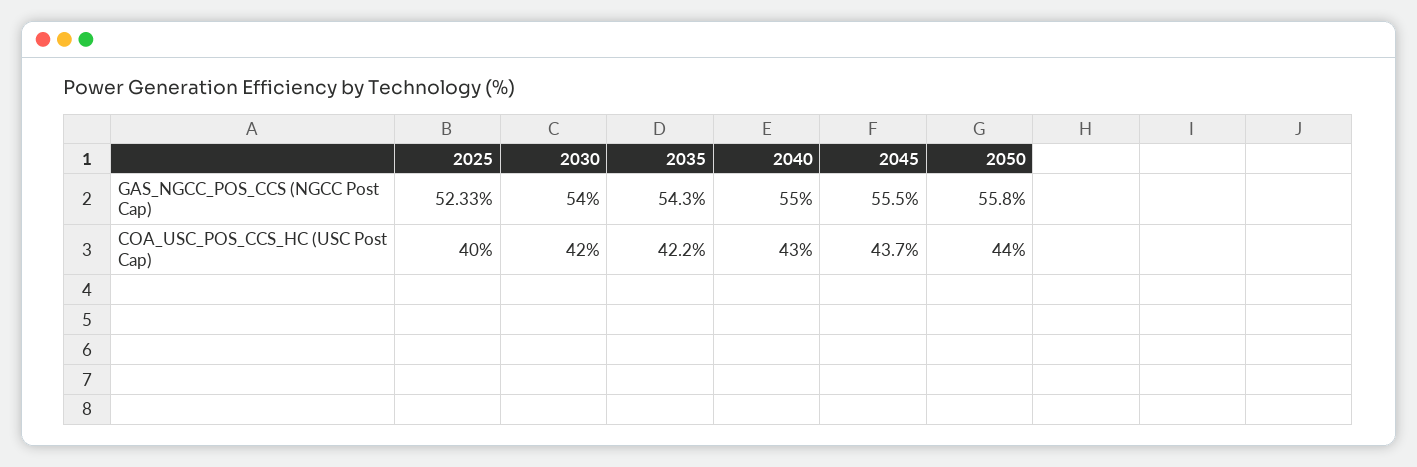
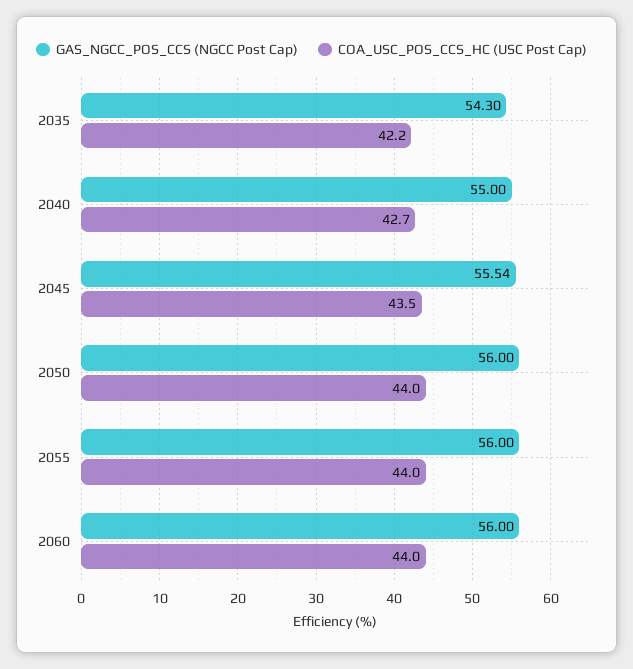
GAS_NGCC_POS_CCS (NGCC Post Cap), 2025: 52.33 -> none
GAS_NGCC_POS_CCS (NGCC Post Cap), 2030: 54 -> none
GAS_NGCC_POS_CCS (NGCC Post Cap), 2045: 55.5 -> 55.54
GAS_NGCC_POS_CCS (NGCC Post Cap), 2050: 55.8 -> 56
COA_USC_POS_CCS_HC (USC Post Cap), 2025: 40 -> none
COA_USC_POS_CCS_HC (USC Post Cap), 2030: 42 -> none
COA_USC_POS_CCS_HC (USC Post Cap), 2040: 43 -> 42.7
COA_USC_POS_CCS_HC (USC Post Cap), 2045: 43.7 -> 43.5
GAS_NGCC_POS_CCS (NGCC Post Cap), 2055: none -> 56
COA_USC_POS_CCS_HC (USC Post Cap), 2055: none -> 44
GAS_NGCC_POS_CCS (NGCC Post Cap), 2060: none -> 56
COA_USC_POS_CCS_HC (USC Post Cap), 2060: none -> 44

